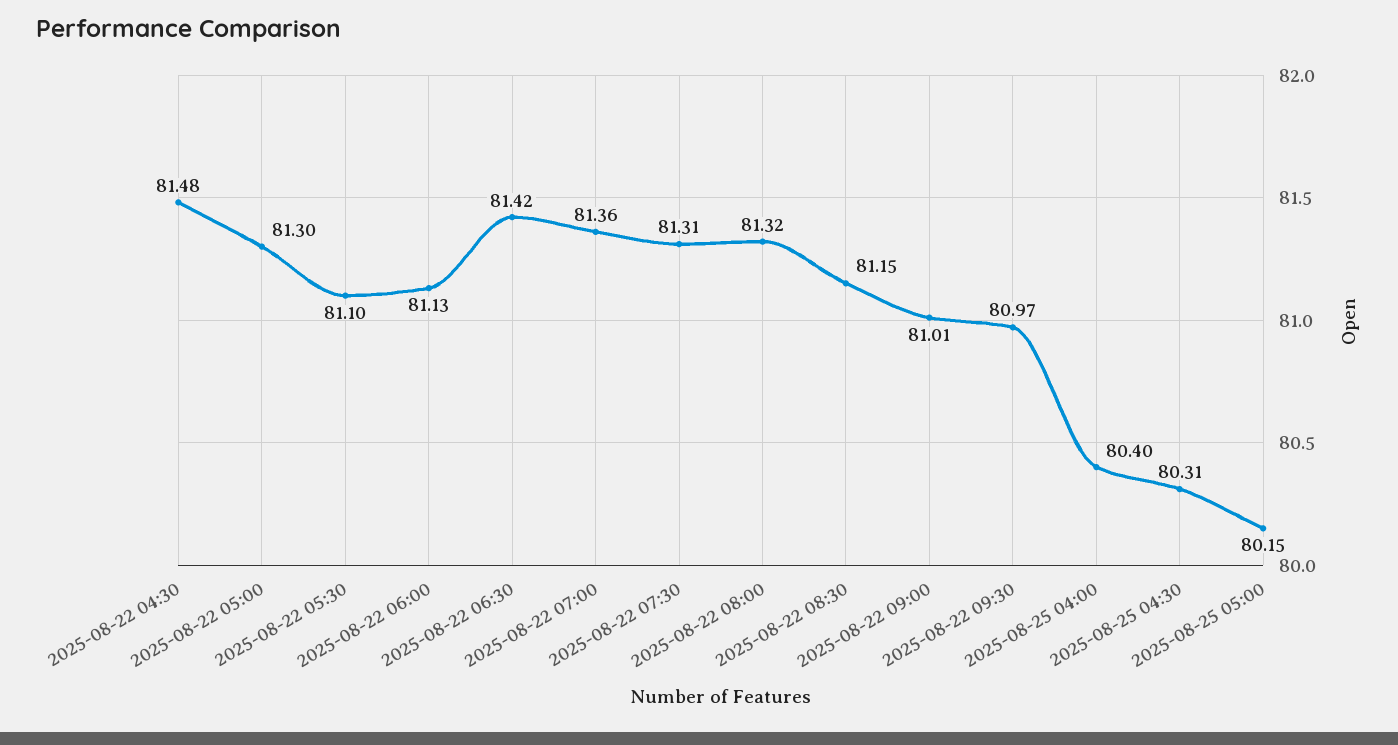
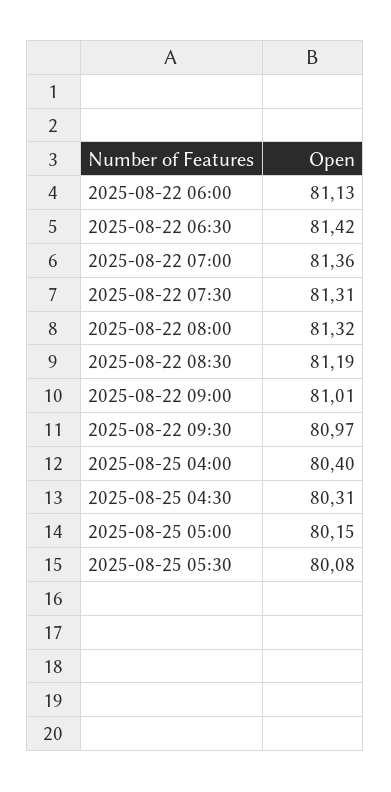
2025-08-22 04:30: 81.48 -> none
2025-08-22 05:00: 81.3 -> none
2025-08-22 05:30: 81.1 -> none
2025-08-22 08:30: 81.15 -> 81.19
2025-08-25 05:30: none -> 80.08

